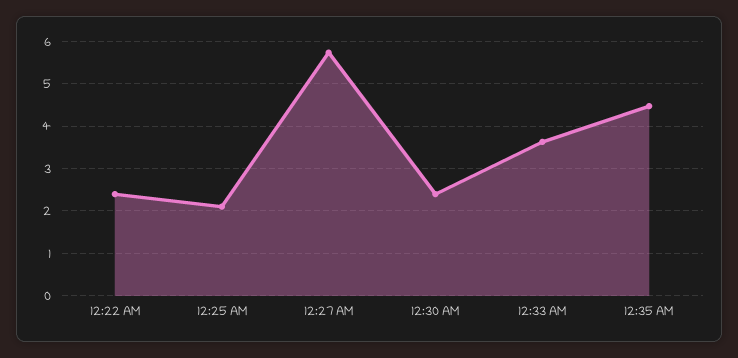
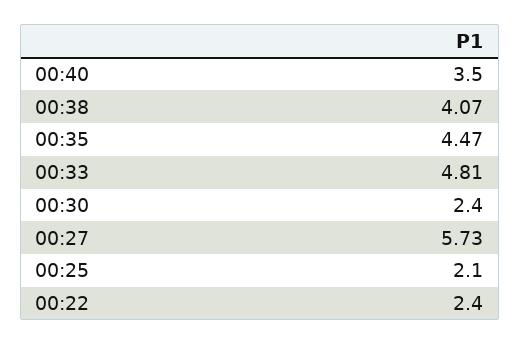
12:33 AM: 3.6 -> 4.81
00:40: none -> 3.5
00:38: none -> 4.07

